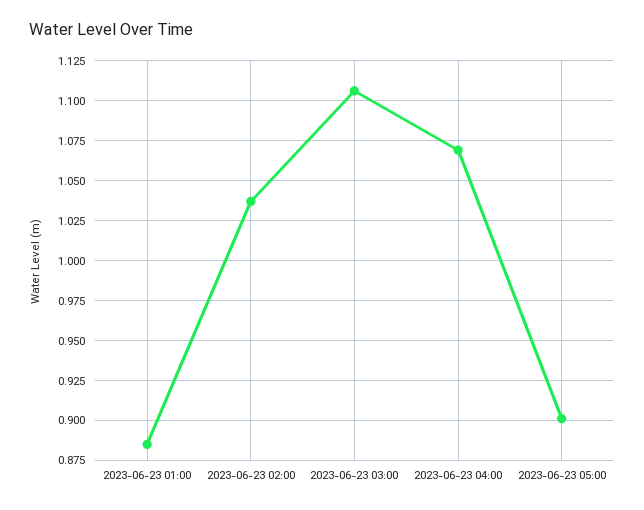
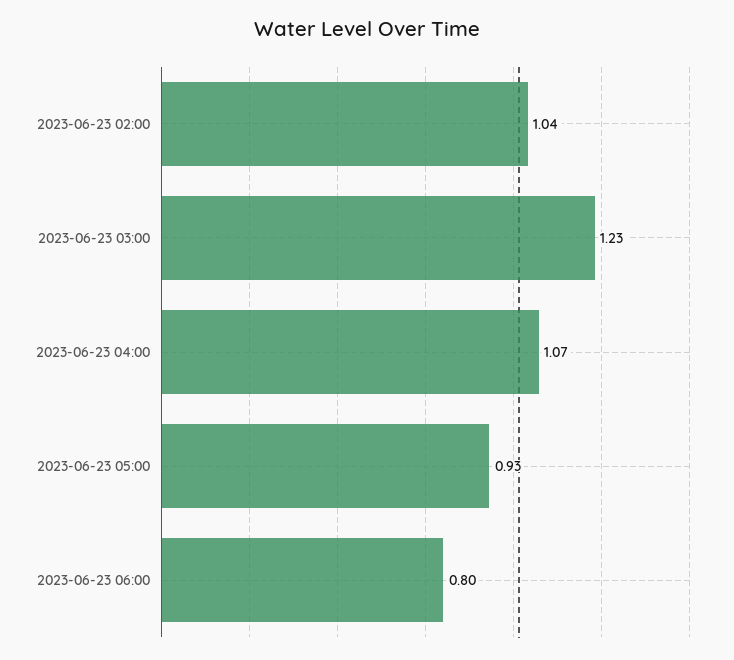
2023-06-23 01:00: 0.885 -> none
2023-06-23 03:00: 1.105 -> 1.23
2023-06-23 05:00: 0.9 -> 0.93
2023-06-23 06:00: none -> 0.8

